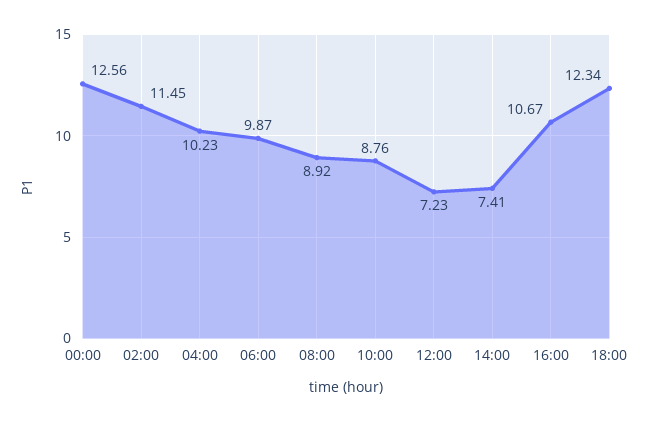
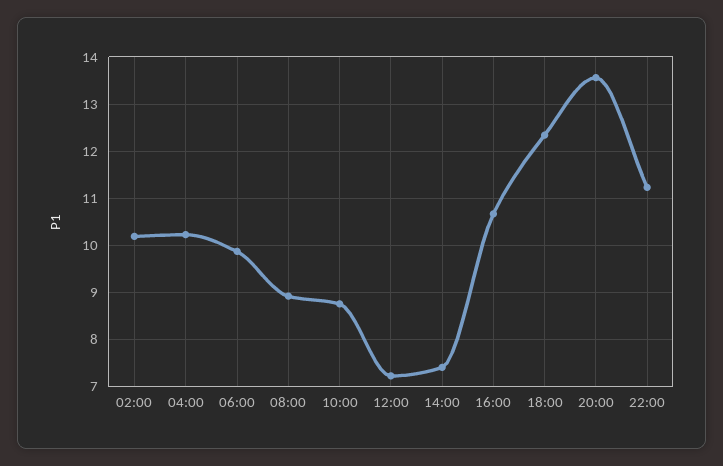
00:00: 12.56 -> none
02:00: 11.45 -> 10.2
20:00: none -> 13.6
22:00: none -> 11.2

